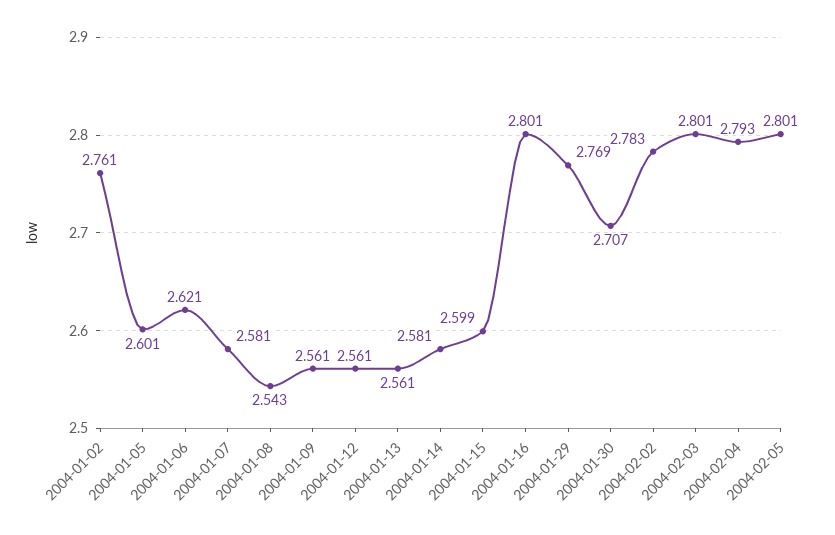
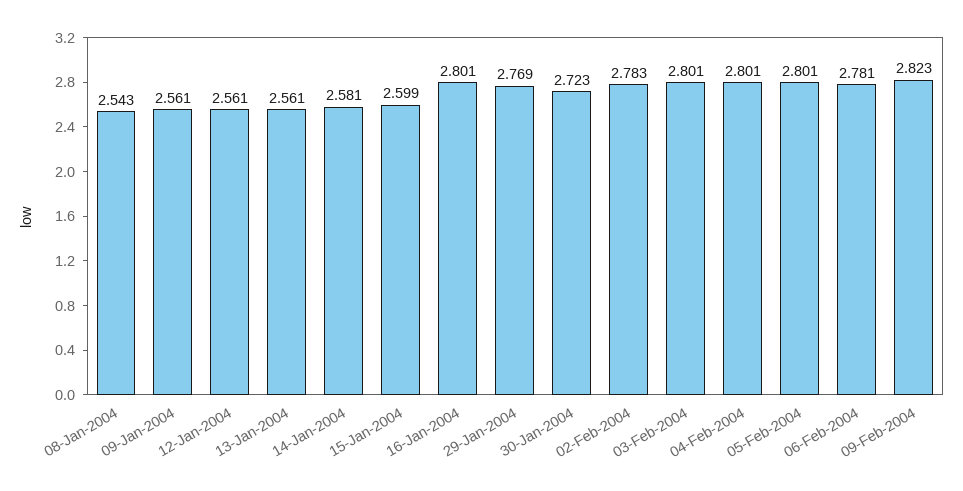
2004-01-02: 2.761 -> none
2004-01-05: 2.601 -> none
2004-01-06: 2.621 -> none
2004-01-07: 2.581 -> none
2004-01-30: 2.707 -> 2.723
2004-02-04: 2.793 -> 2.801
06-Feb-2004: none -> 2.781
09-Feb-2004: none -> 2.823

